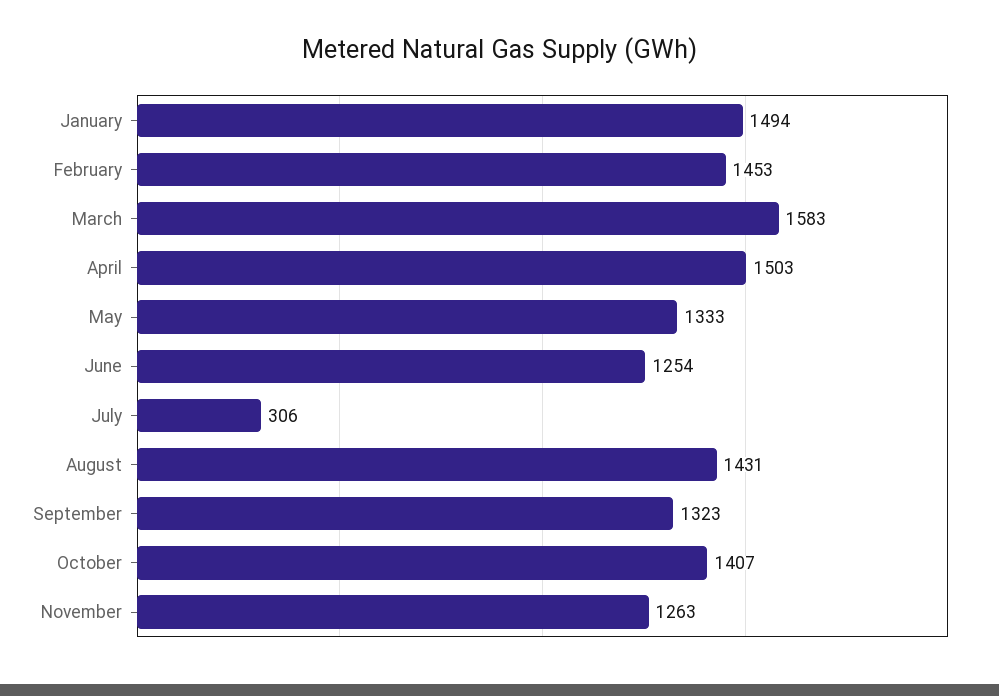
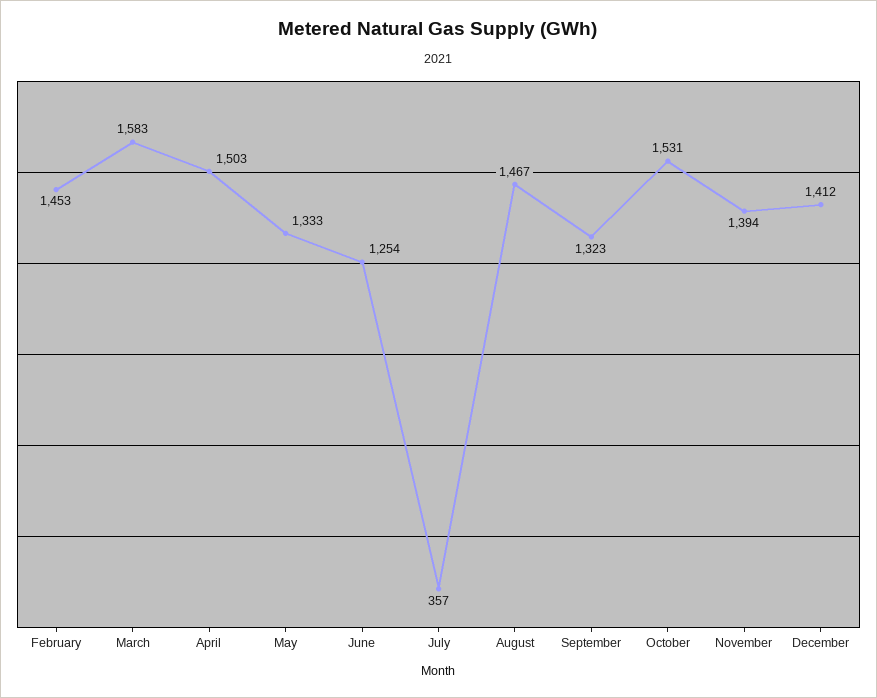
January: 1494 -> none
July: 306 -> 357
August: 1431 -> 1467
October: 1407 -> 1531
November: 1263 -> 1394
December: none -> 1412

